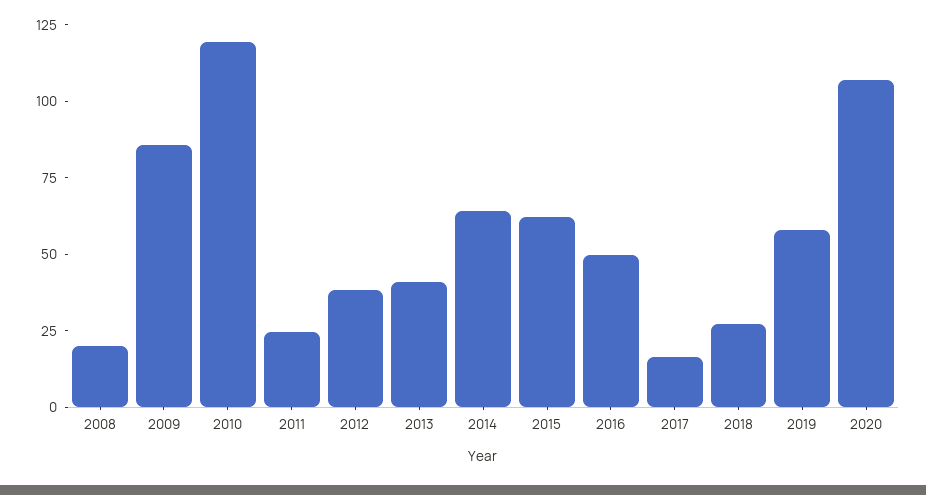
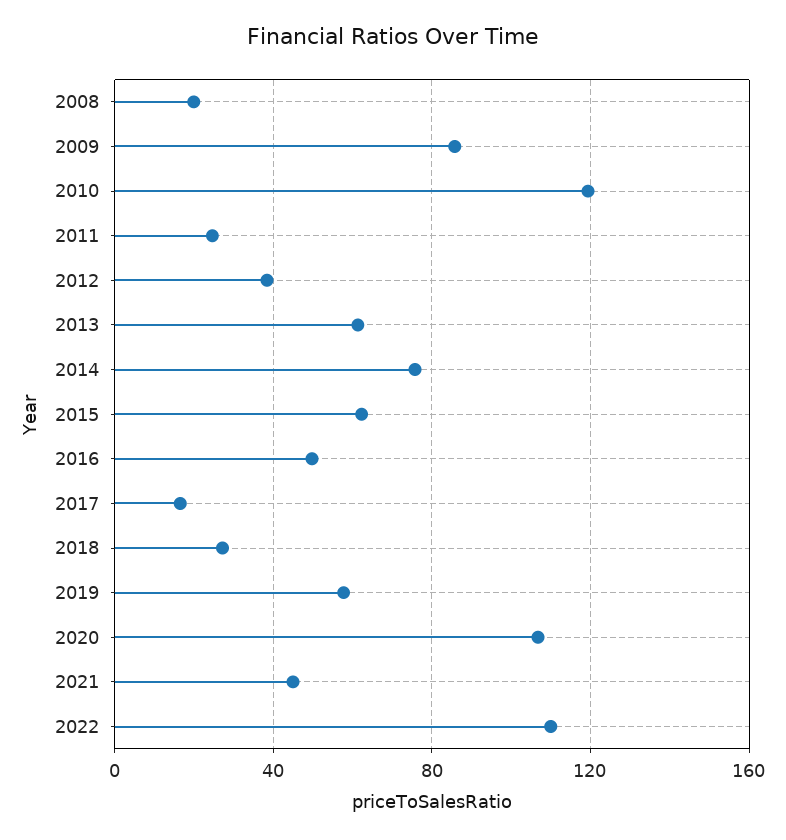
2013: 40 -> 60
2014: 65 -> 75
2021: none -> 45
2022: none -> 110

